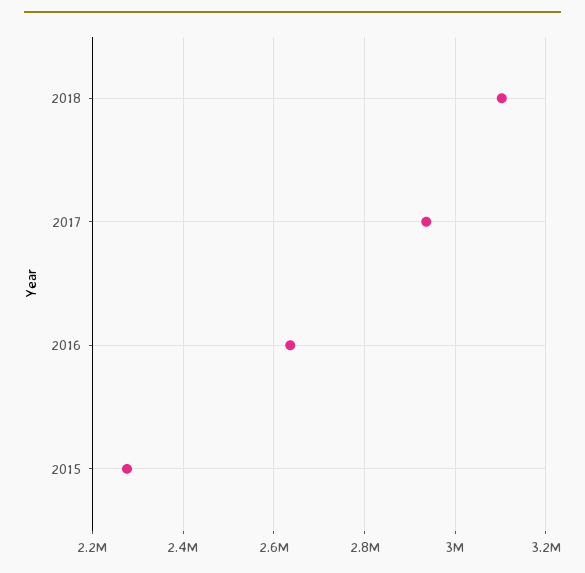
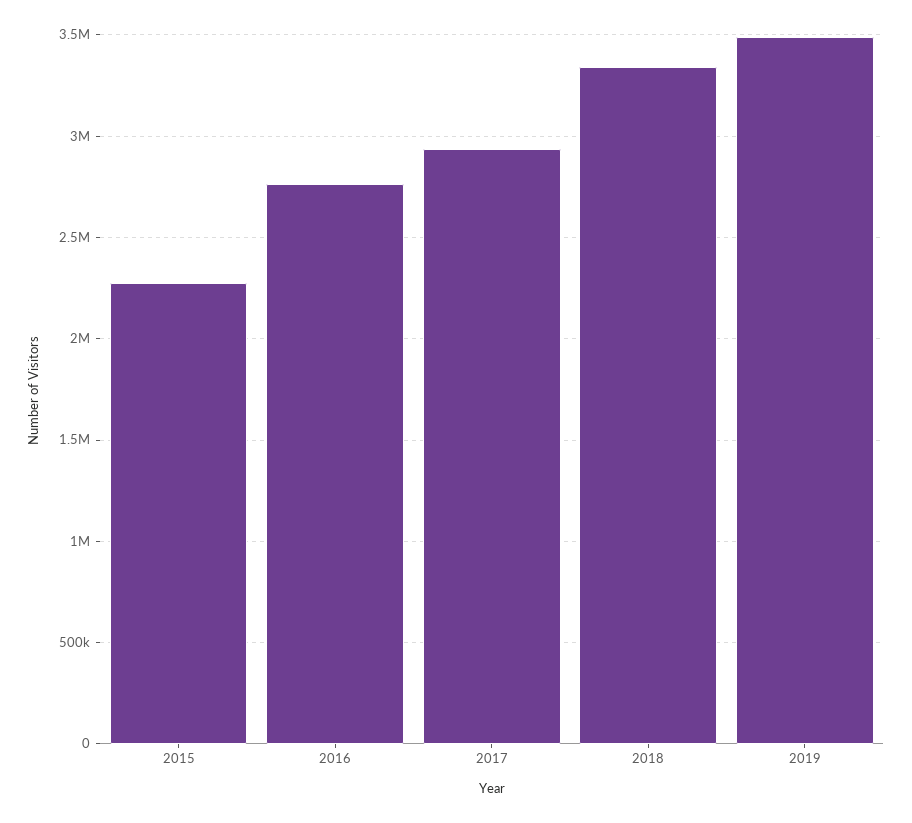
2018: 3100000 -> 3350000
2016: 2640000 -> 2750000
2019: none -> 3500000

